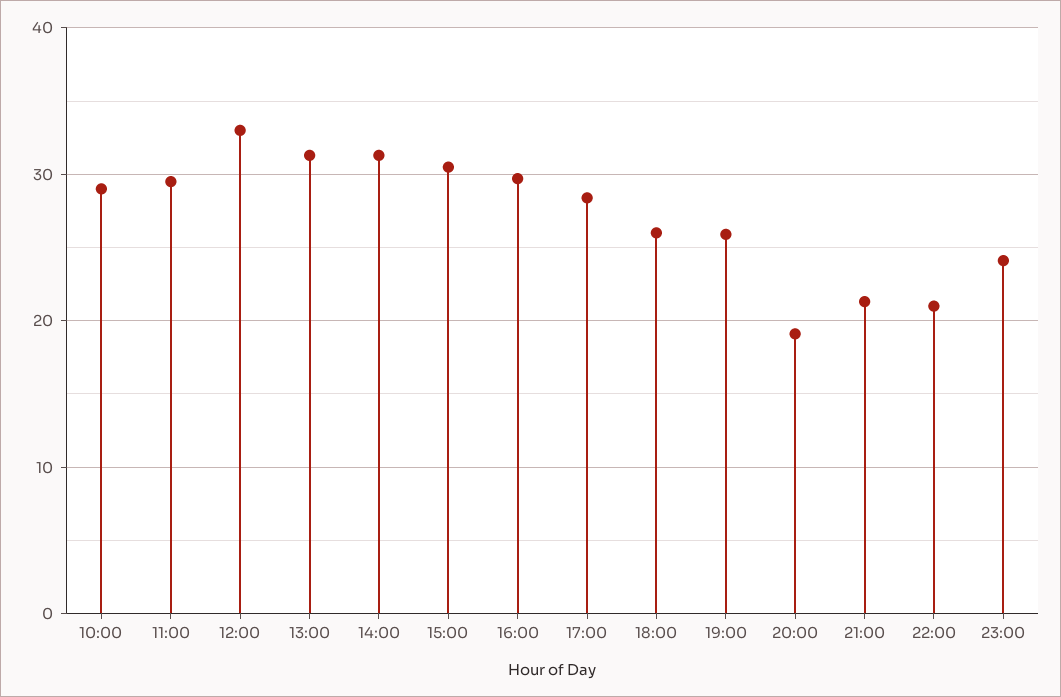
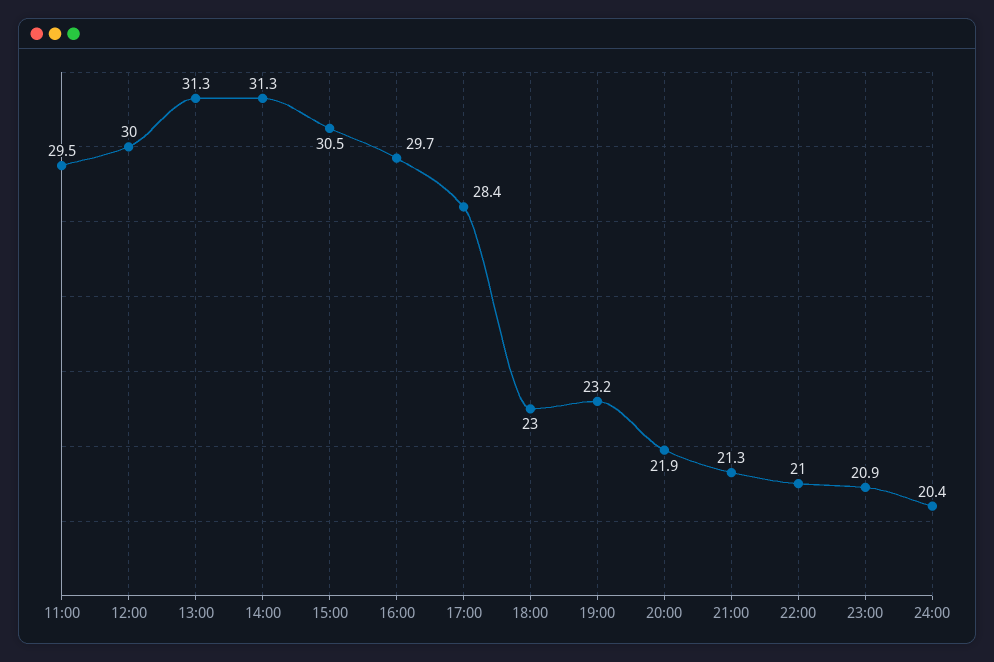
10:00: 29 -> none
12:00: 33 -> 30
18:00: 26 -> 23
19:00: 26 -> 23.2
20:00: 19 -> 21.9
23:00: 24 -> 20.9
24:00: none -> 20.4

